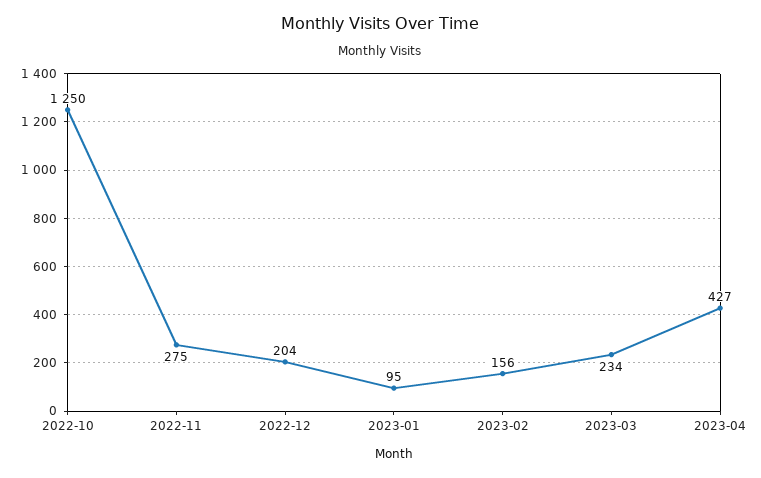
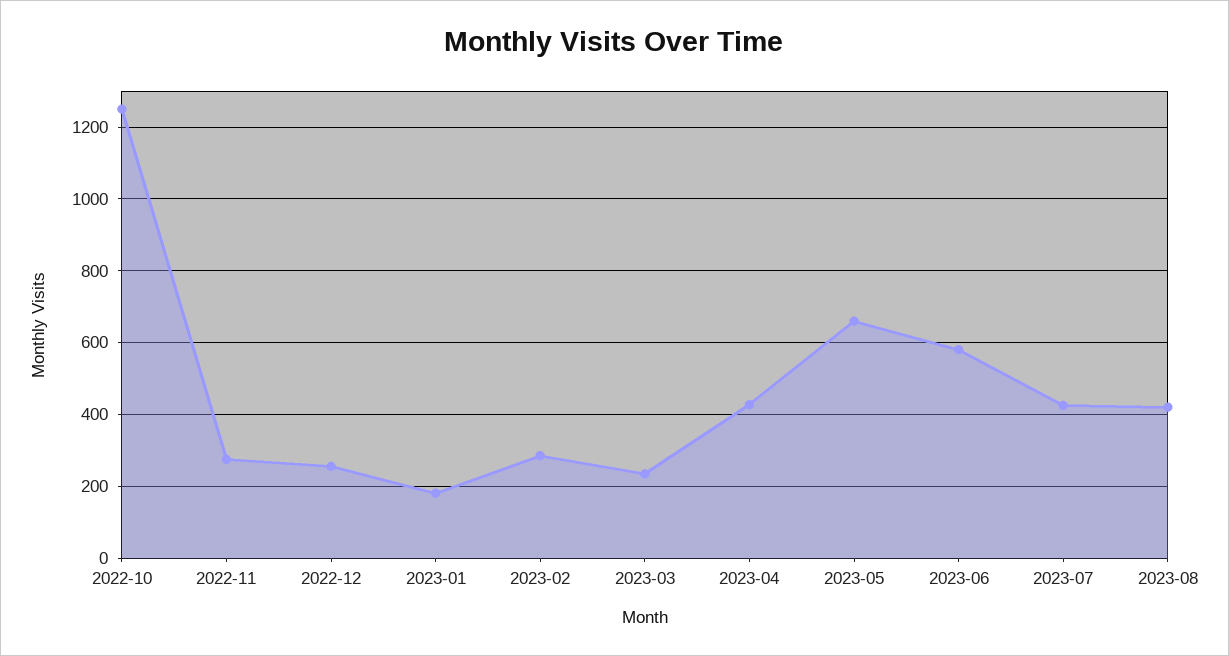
2022-12: 204 -> 260
2023-01: 95 -> 180
2023-02: 156 -> 280
2023-05: none -> 660
2023-06: none -> 580
2023-07: none -> 420
2023-08: none -> 420

